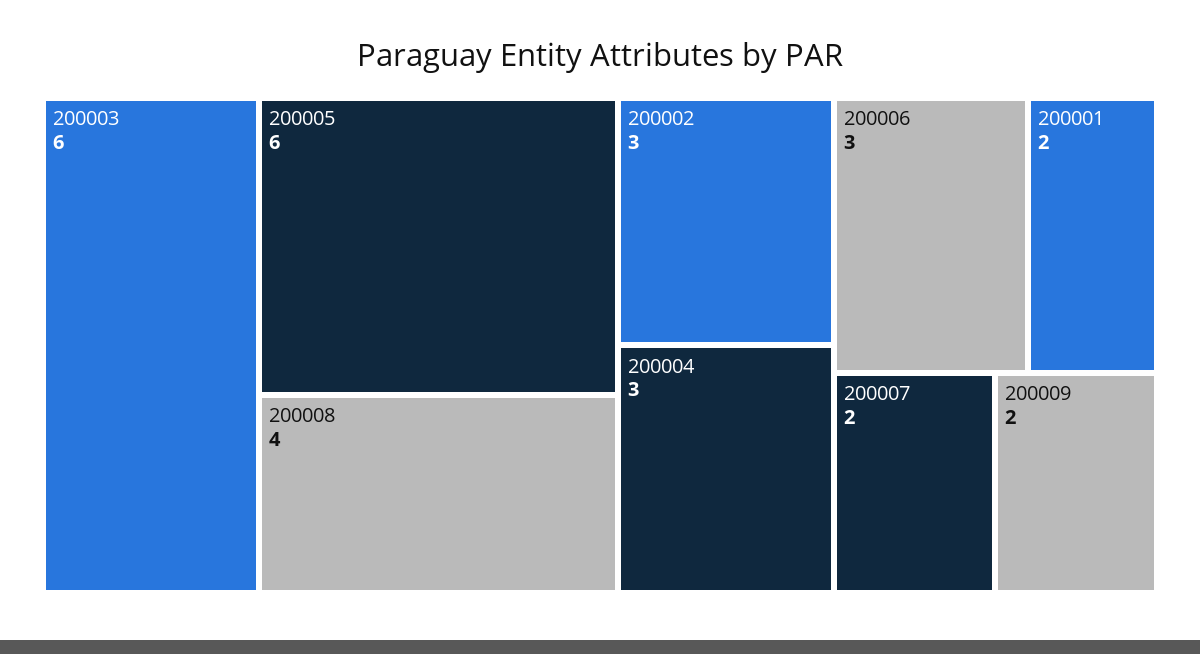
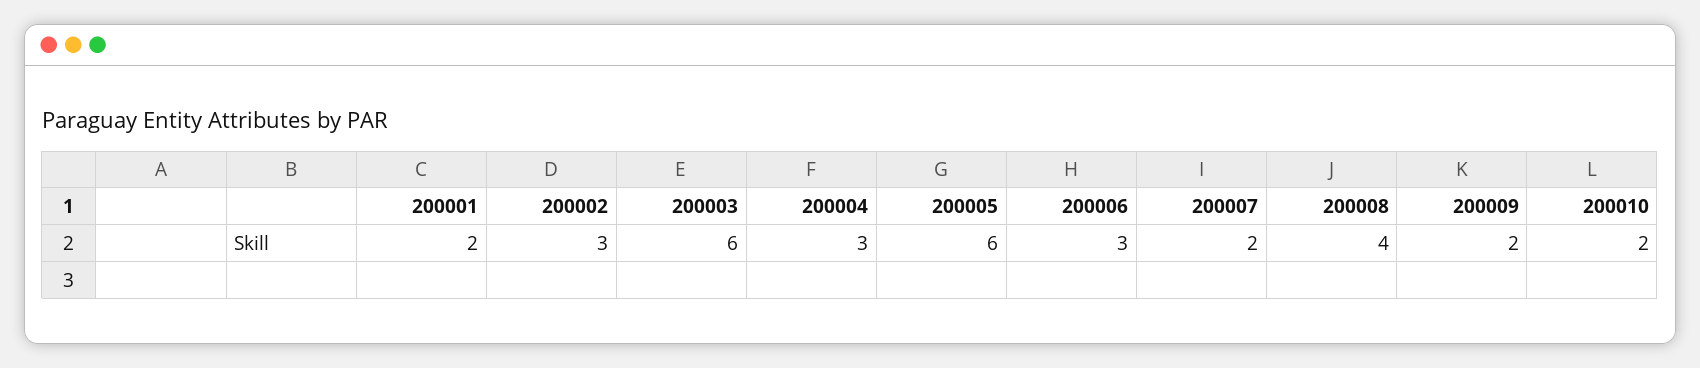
200010: none -> 2

